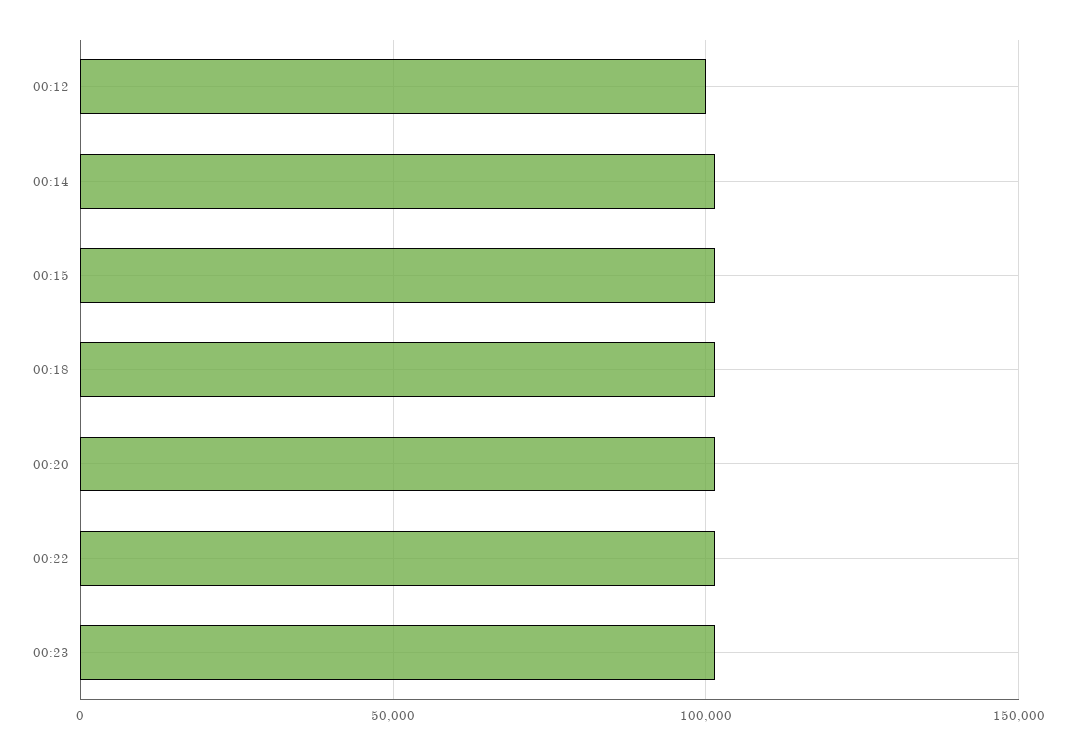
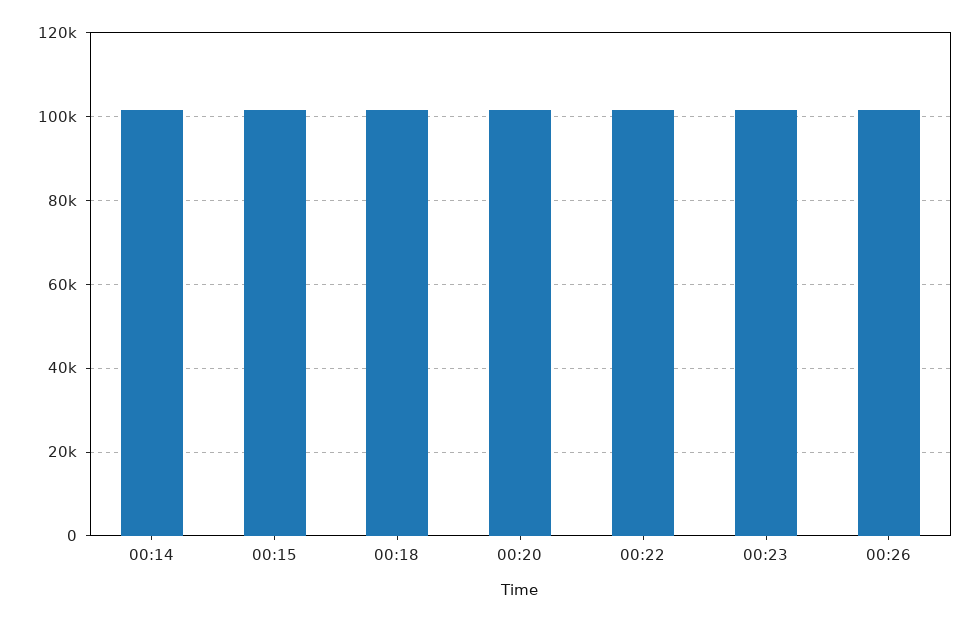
00:12: 100000 -> none
00:26: none -> 102000

